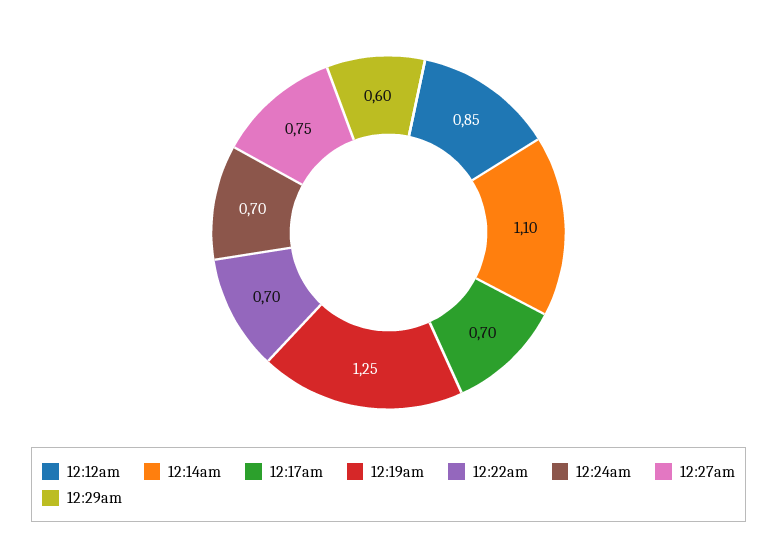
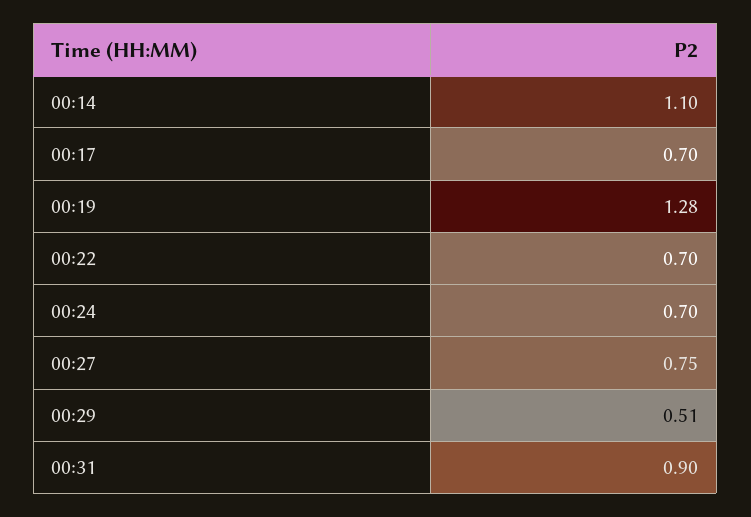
12:12am: 0.85 -> none
12:19am: 1.25 -> 1.28
12:29am: 0.6 -> 0.51
00:31: none -> 0.9

